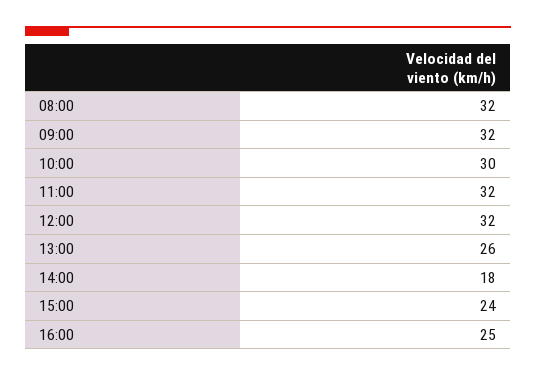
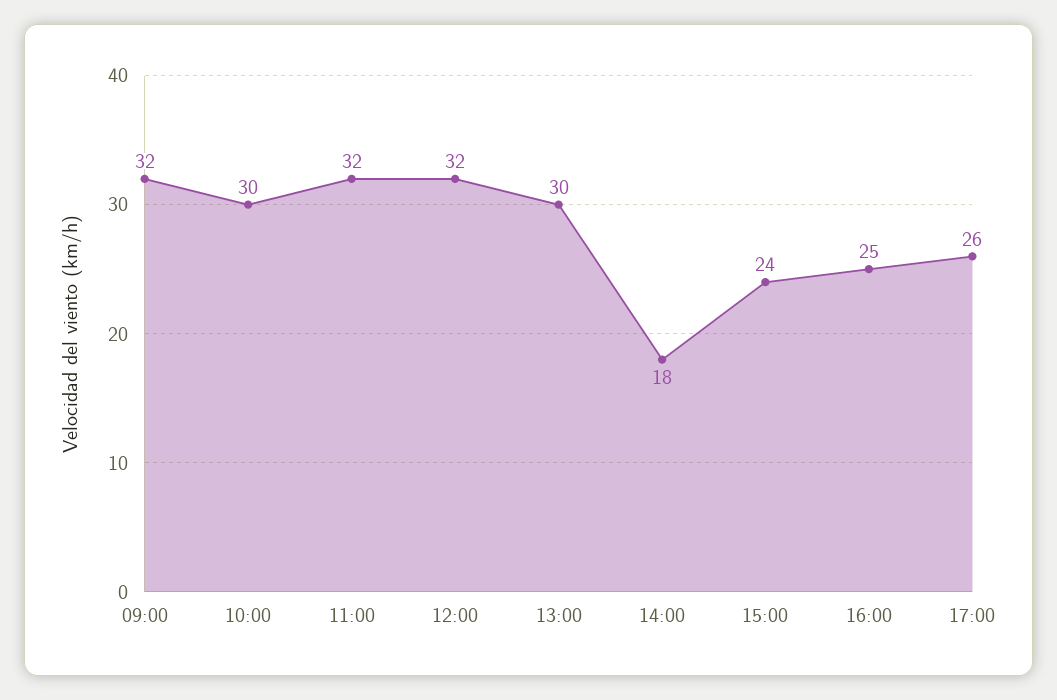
08:00: 32 -> none
13:00: 26 -> 30
17:00: none -> 26

